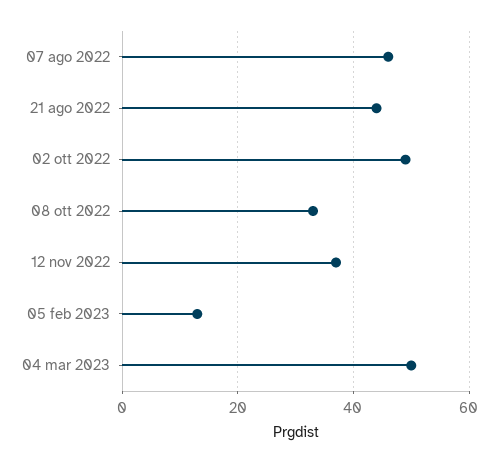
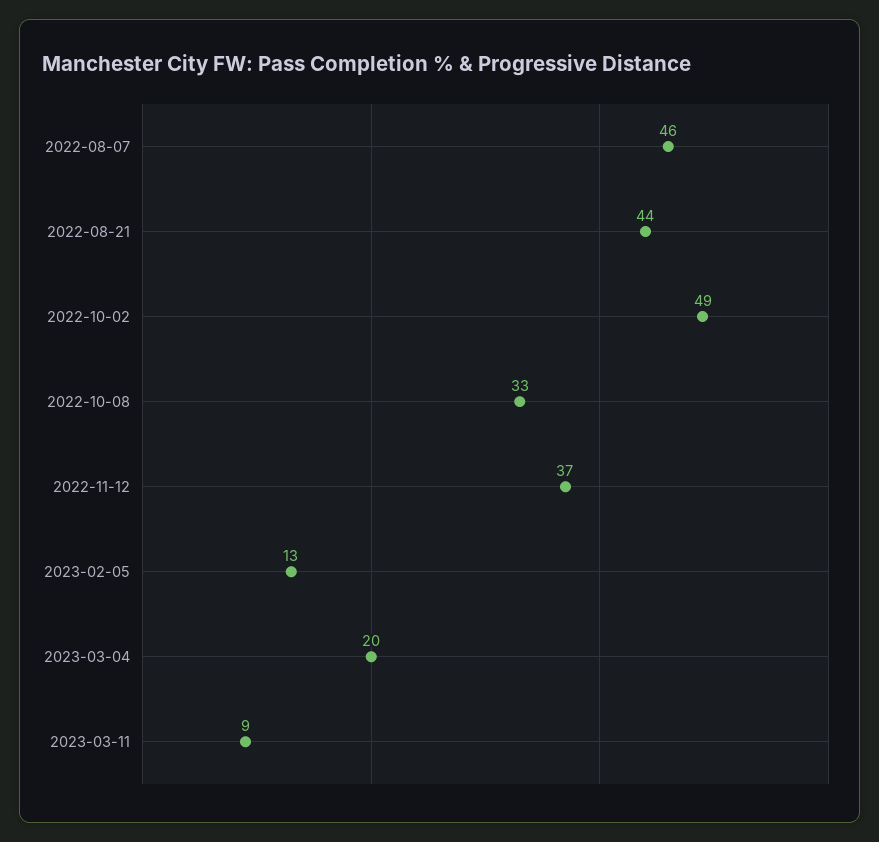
04 mar 2023: 50 -> 20
2023-03-11: none -> 9

